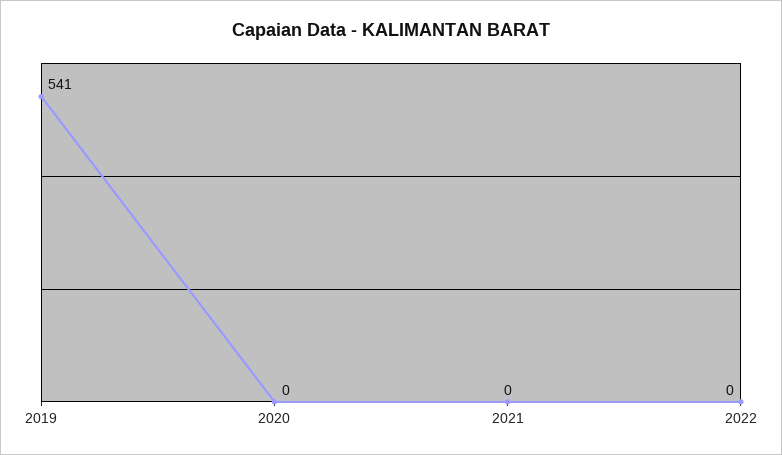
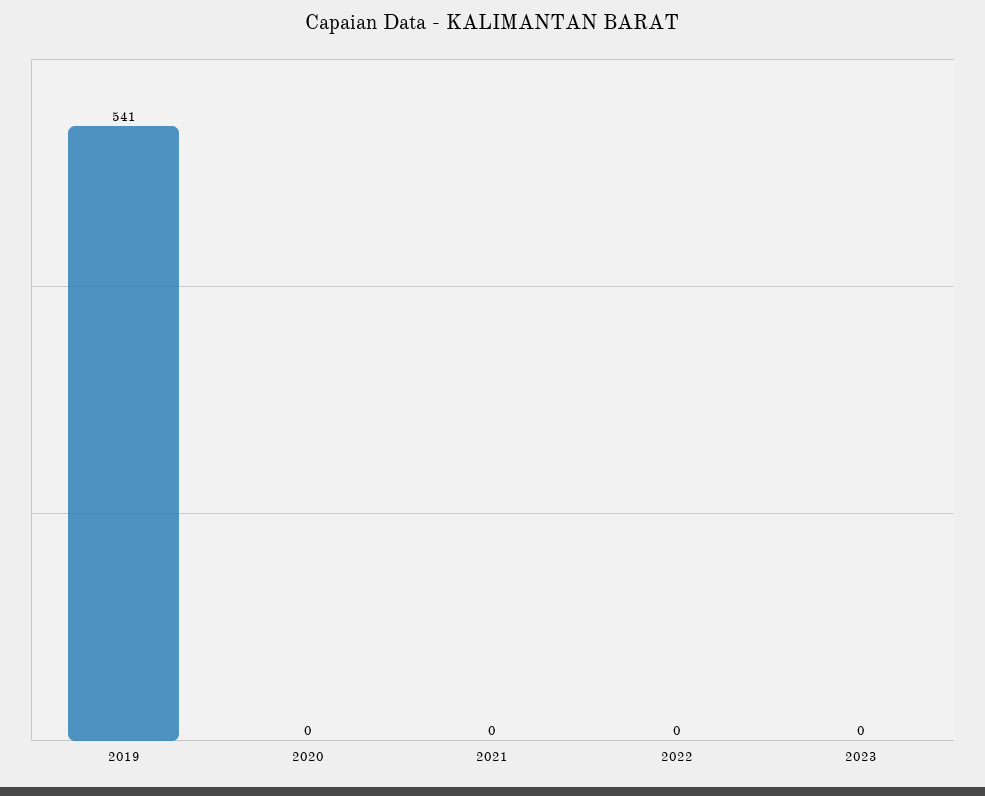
2023: none -> 0

